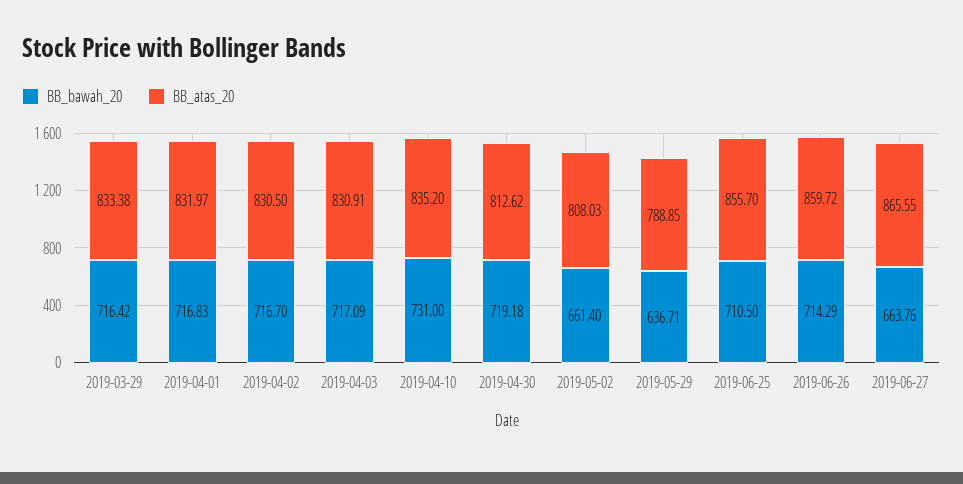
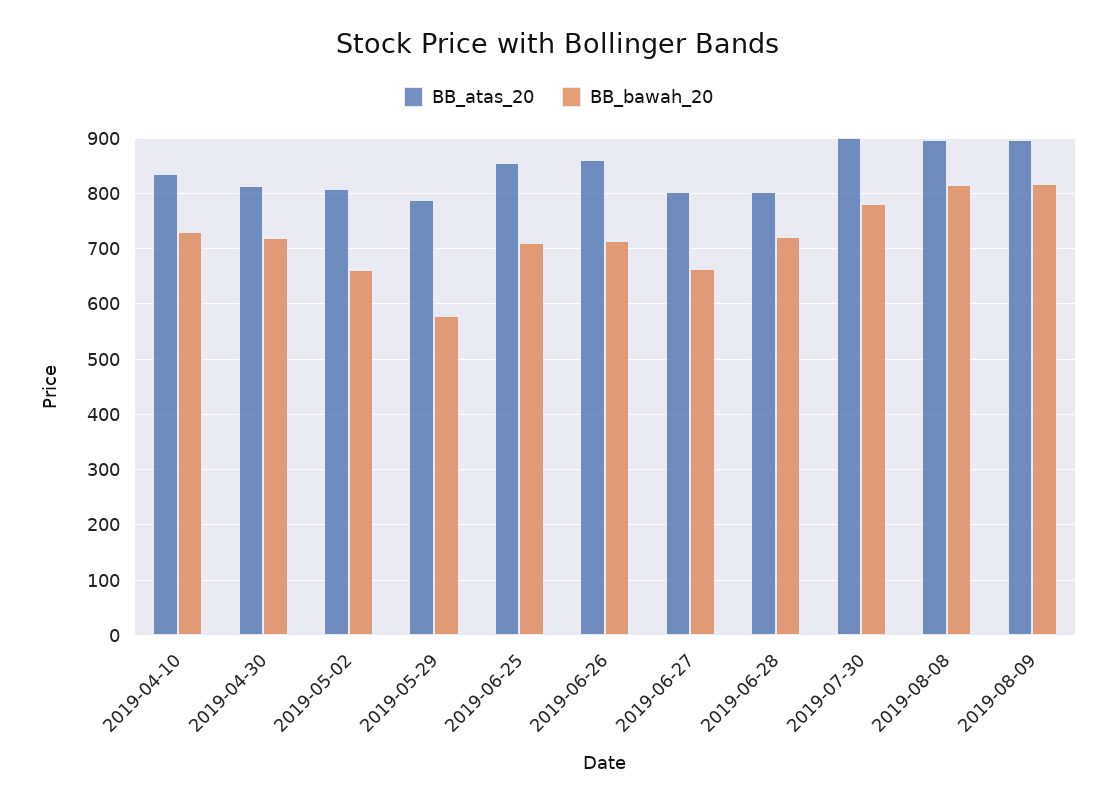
BB_bawah_20, 2019-03-29: 716.42 -> none
BB_atas_20, 2019-03-29: 833.38 -> none
BB_bawah_20, 2019-04-01: 716.83 -> none
BB_atas_20, 2019-04-01: 831.97 -> none
BB_bawah_20, 2019-04-02: 716.7 -> none
BB_atas_20, 2019-04-02: 830.5 -> none
BB_bawah_20, 2019-04-03: 717.09 -> none
BB_atas_20, 2019-04-03: 830.91 -> none
BB_bawah_20, 2019-05-29: 636.71 -> 580
BB_atas_20, 2019-06-27: 865.55 -> 800
BB_atas_20, 2019-06-28: none -> 800
BB_bawah_20, 2019-06-28: none -> 720
BB_atas_20, 2019-07-30: none -> 900
BB_bawah_20, 2019-07-30: none -> 780
BB_atas_20, 2019-08-08: none -> 900
BB_bawah_20, 2019-08-08: none -> 820
BB_atas_20, 2019-08-09: none -> 900
BB_bawah_20, 2019-08-09: none -> 820

